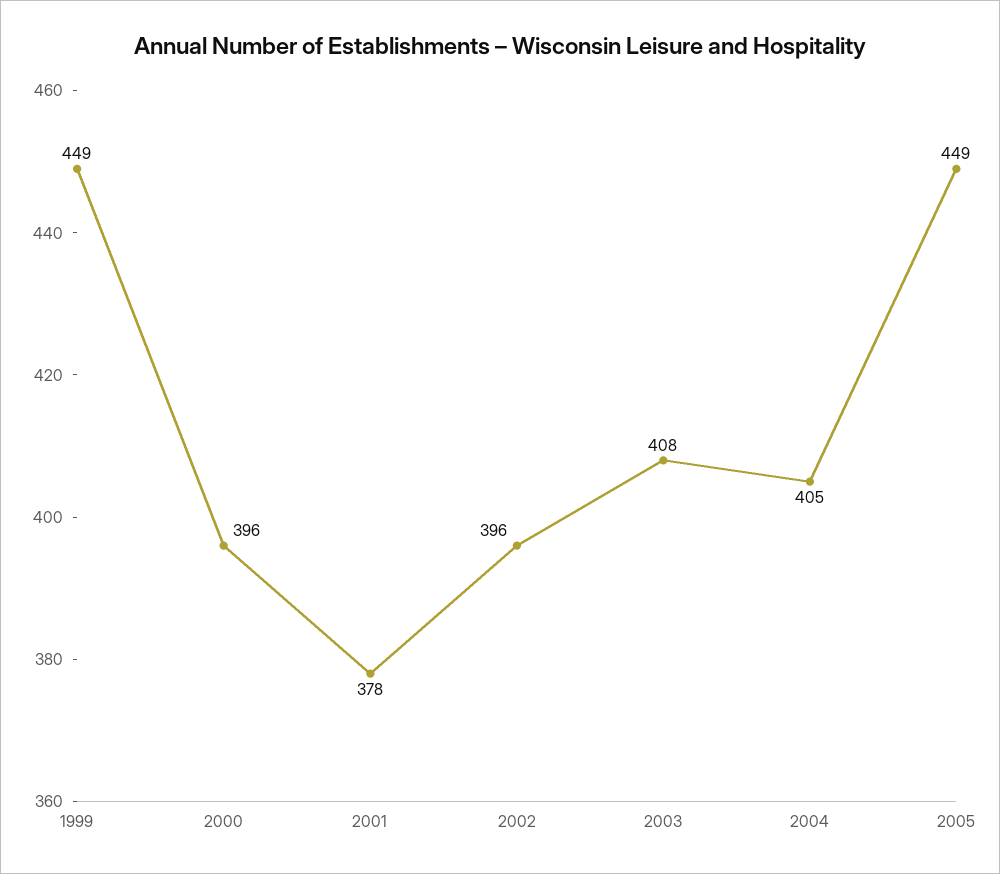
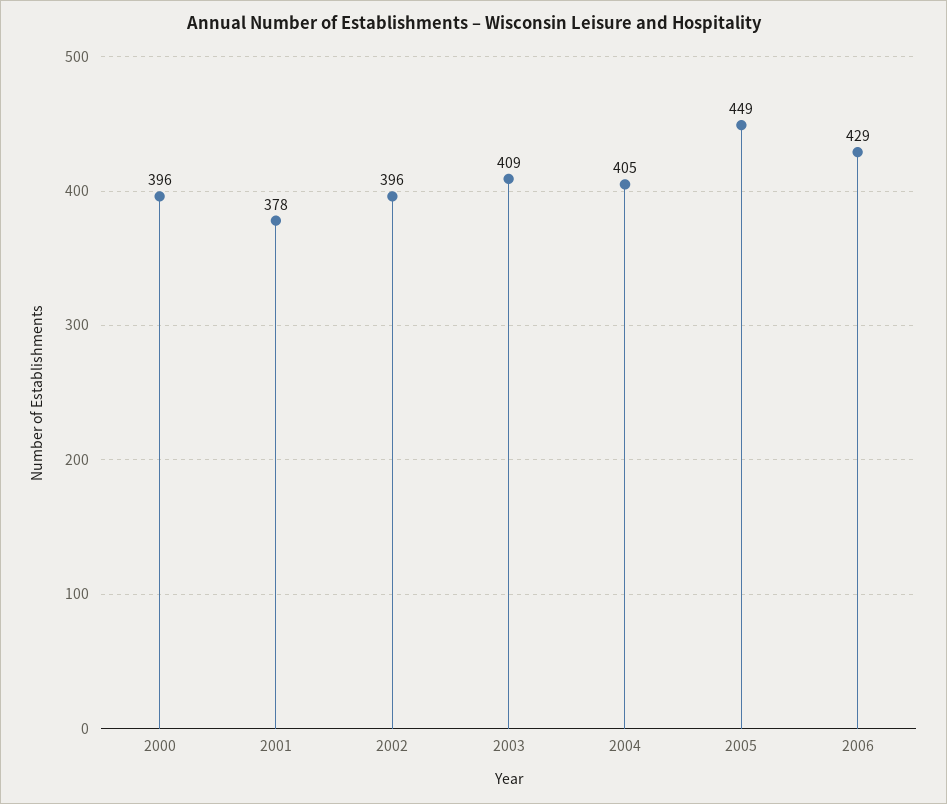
1999: 449 -> none
2003: 408 -> 409
2006: none -> 429

